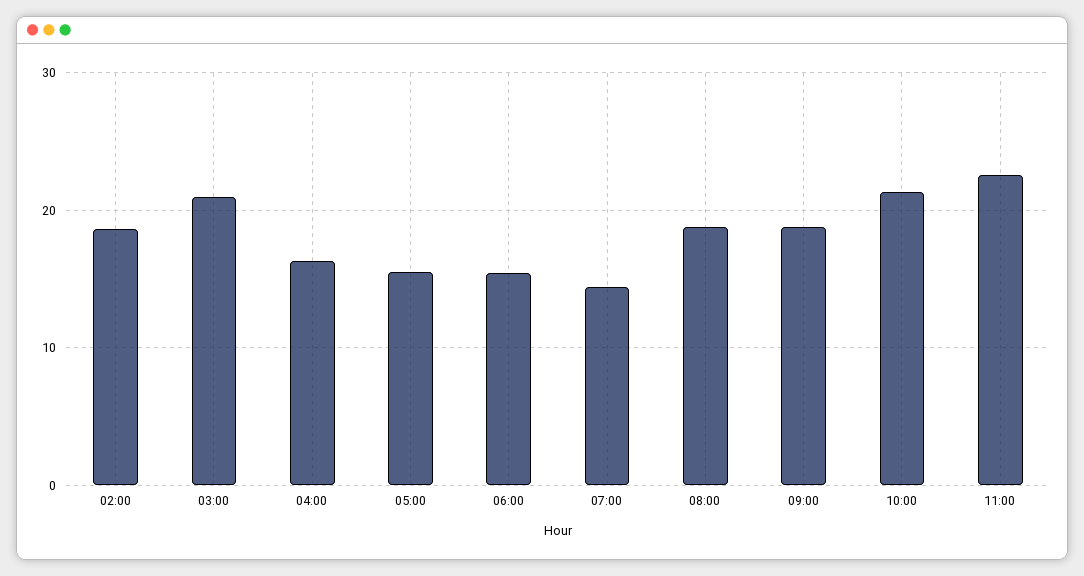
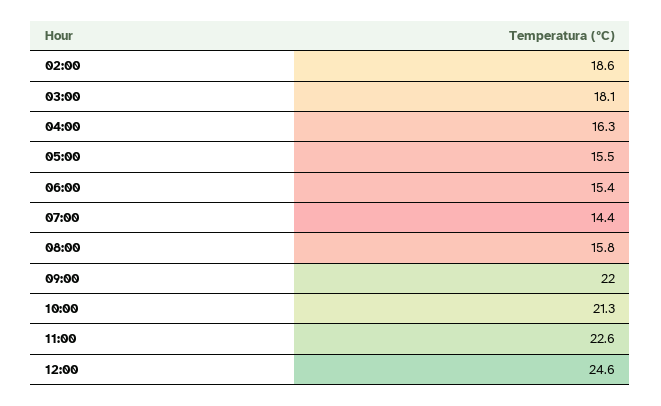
03:00: 21 -> 18.1
08:00: 19 -> 15.8
09:00: 19 -> 22
12:00: none -> 24.6

